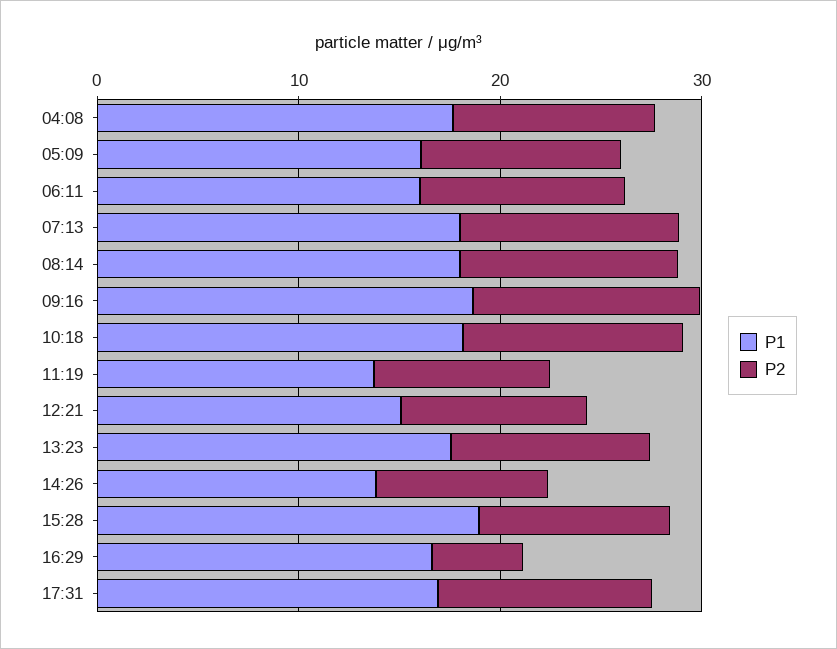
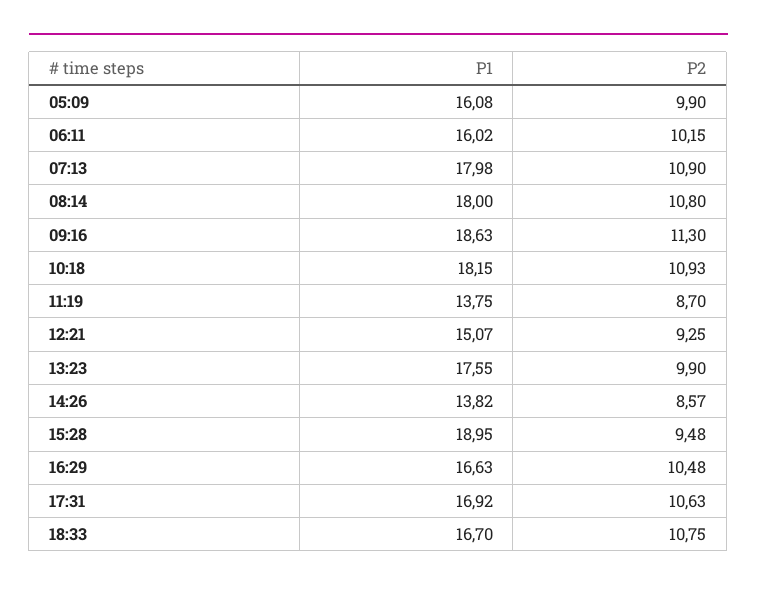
P1, 04:08: 18 -> none
P2, 04:08: 10 -> none
P2, 16:29: 4 -> 10.48
P1, 18:33: none -> 16.7
P2, 18:33: none -> 10.75

